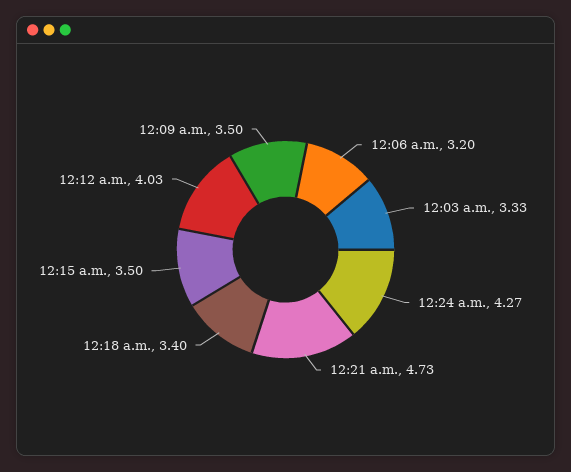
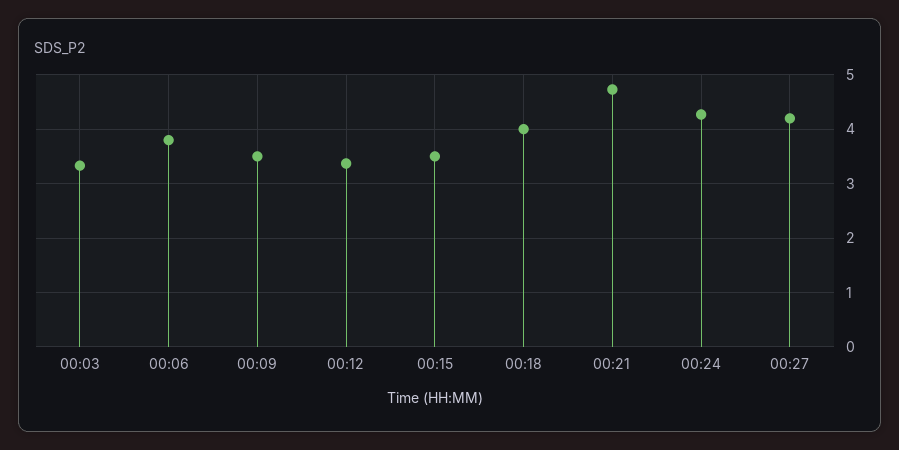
12:06 a.m.: 3.2 -> 3.8
12:18 a.m.: 3.4 -> 4
12:12 a.m.: 4.03 -> 3.4
00:27: none -> 4.2

